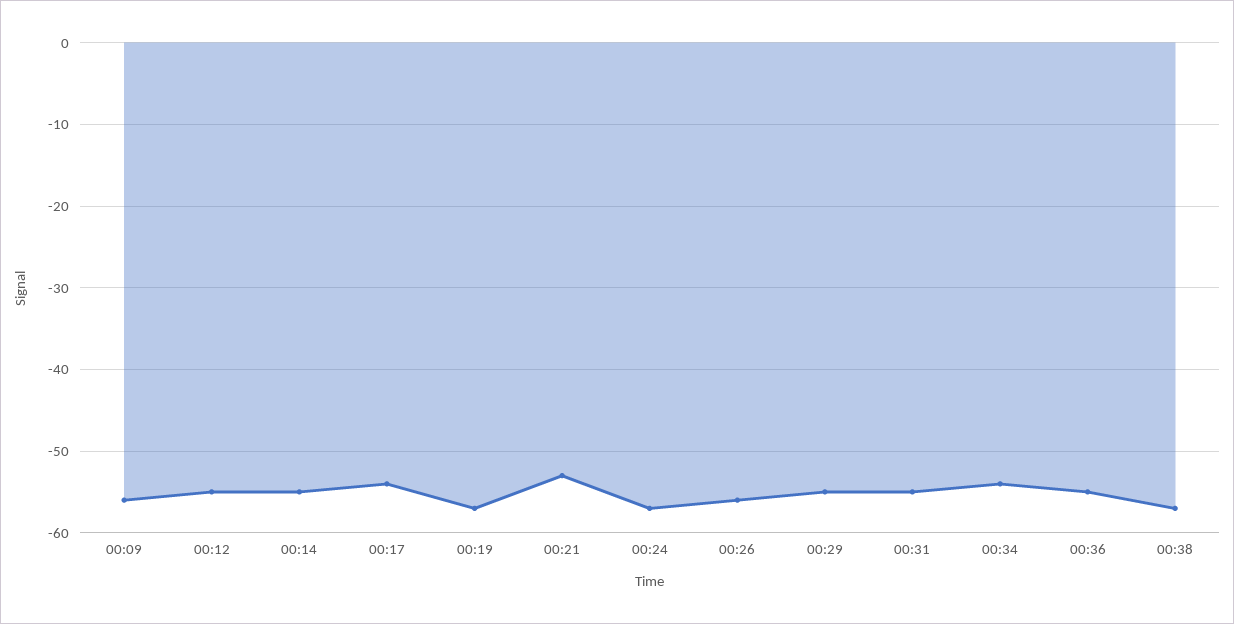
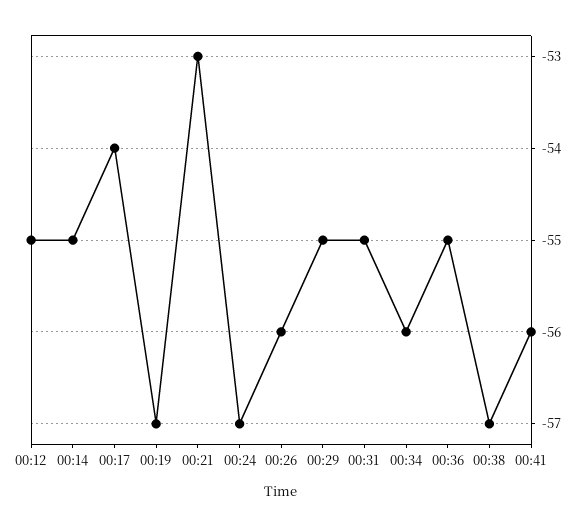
00:09: -56 -> none
00:34: -54 -> -56
00:41: none -> -56

